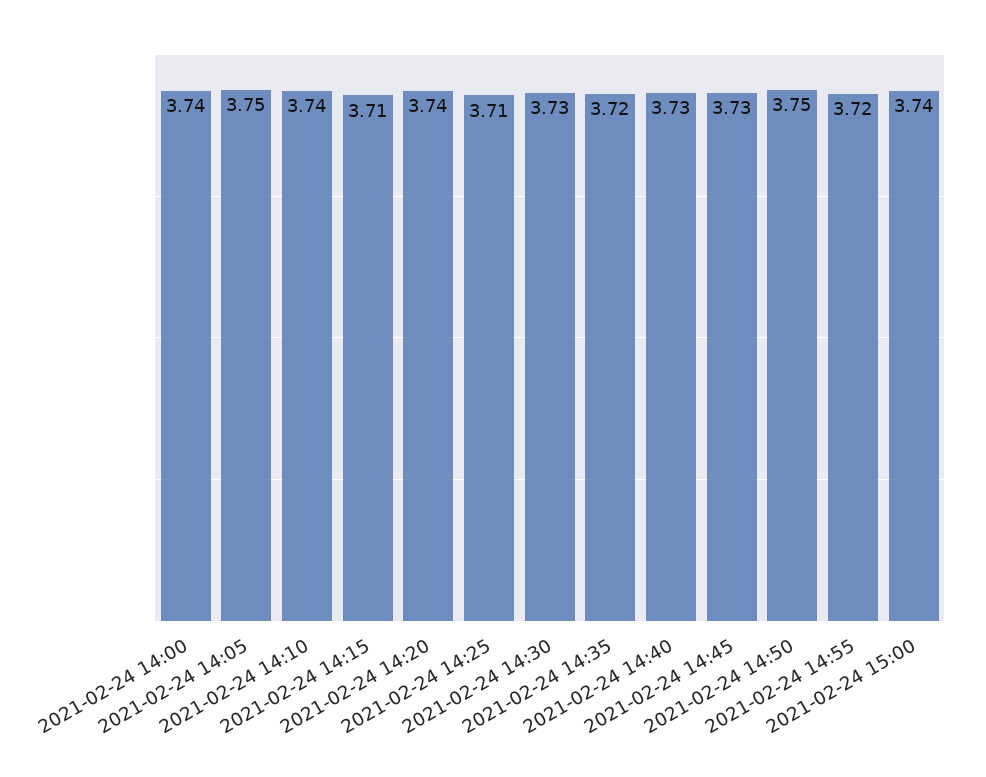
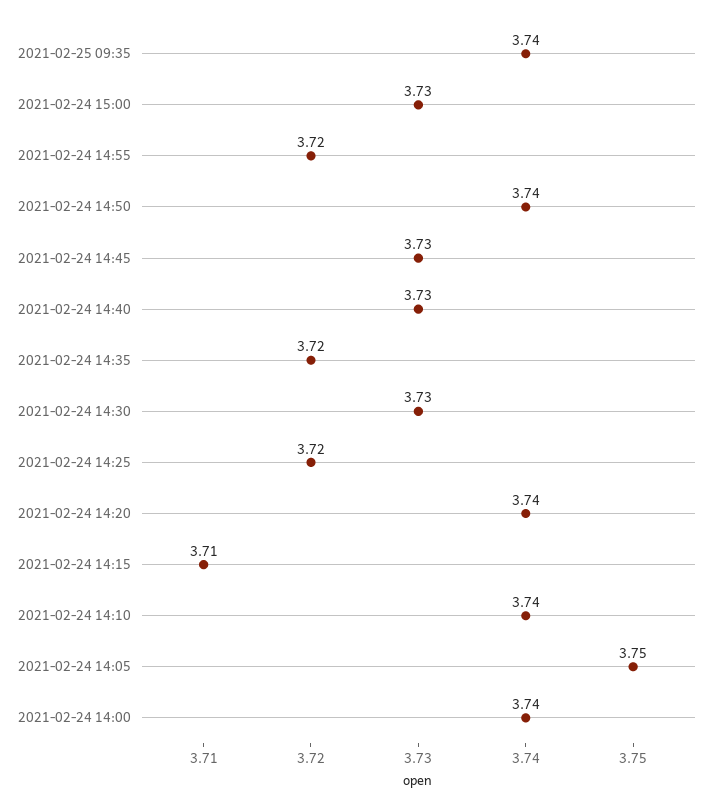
2021-02-24 14:25: 3.71 -> 3.72
2021-02-24 14:50: 3.75 -> 3.74
2021-02-24 15:00: 3.74 -> 3.73
2021-02-25 09:35: none -> 3.74

